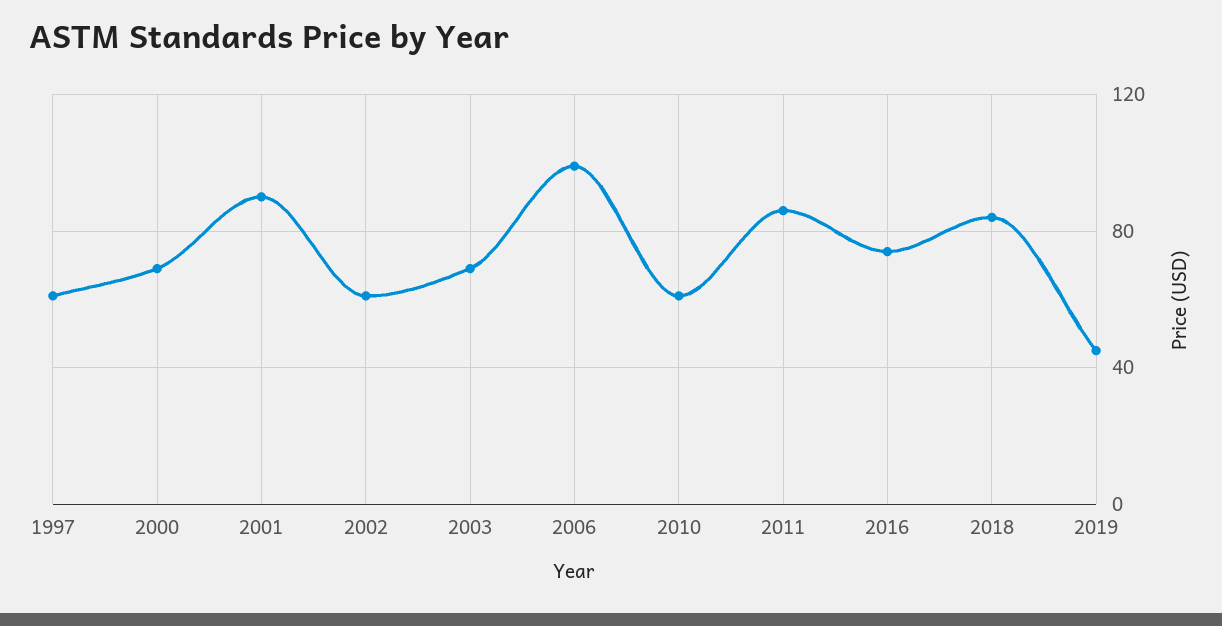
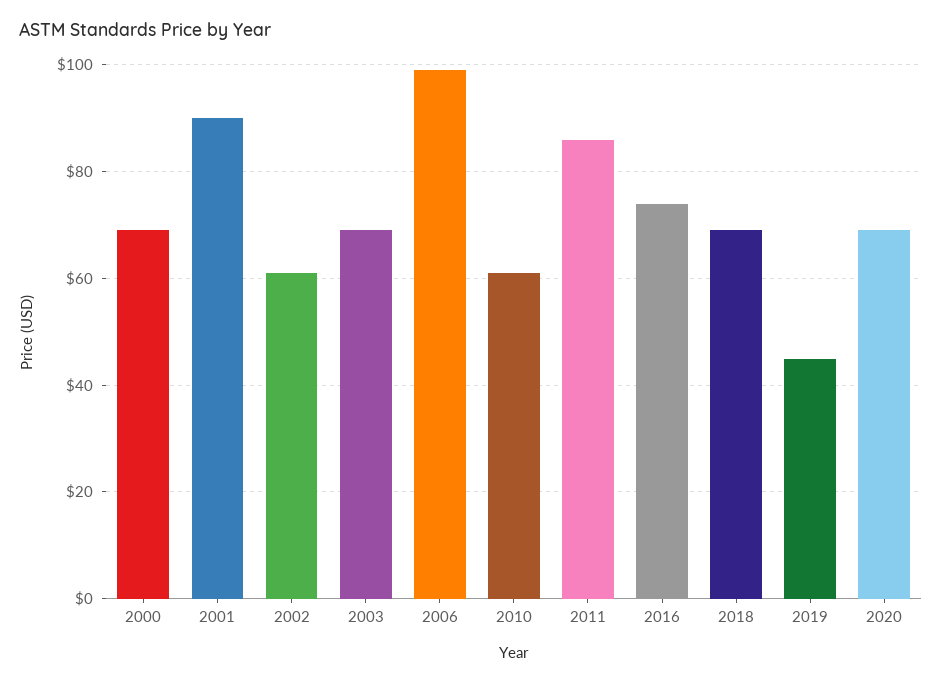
1997: 60 -> none
2018: 85 -> 70
2020: none -> 70

